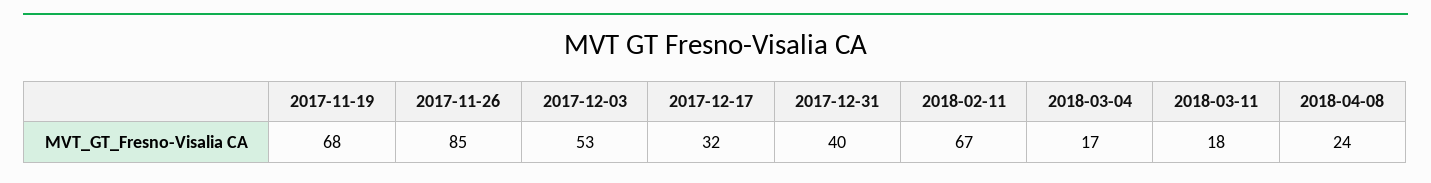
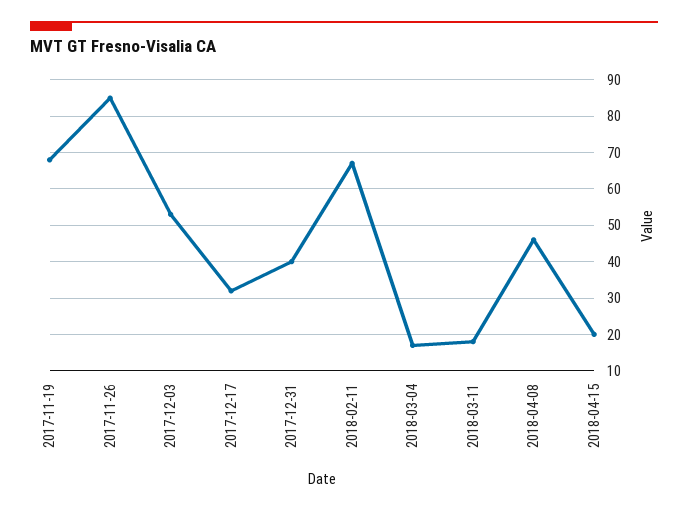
2018-04-08: 24 -> 45
2018-04-15: none -> 20

